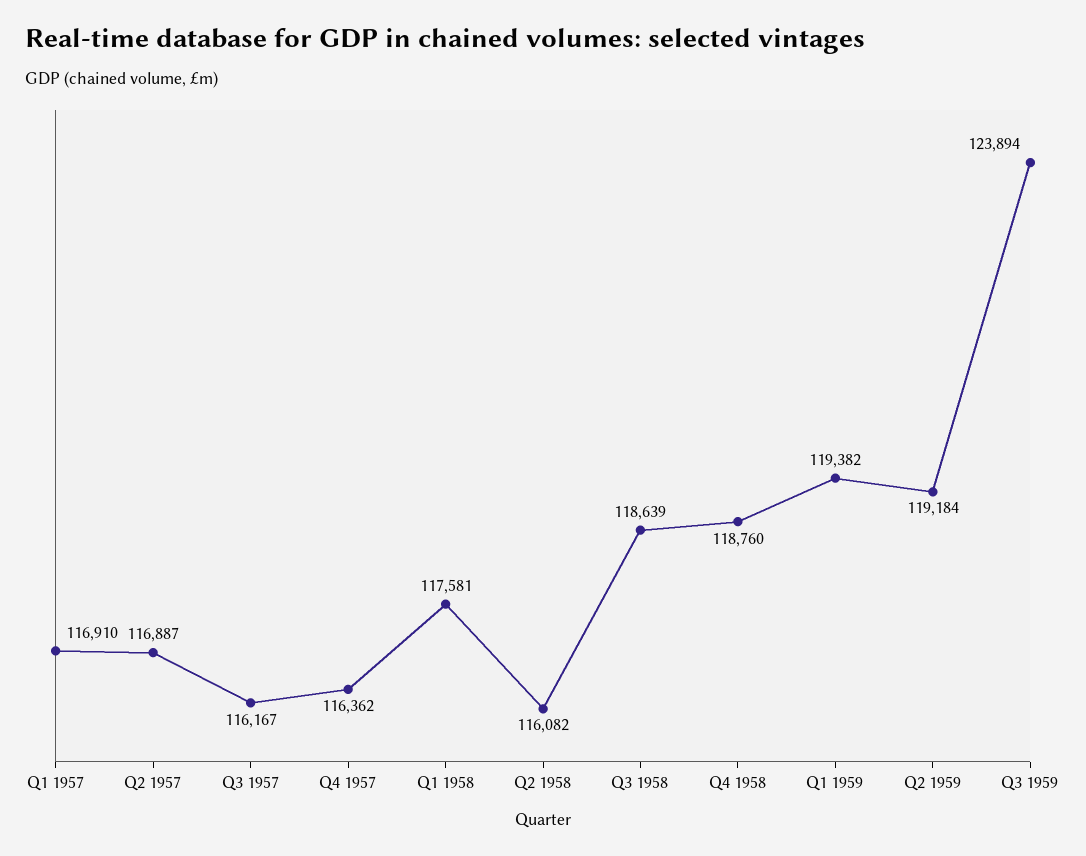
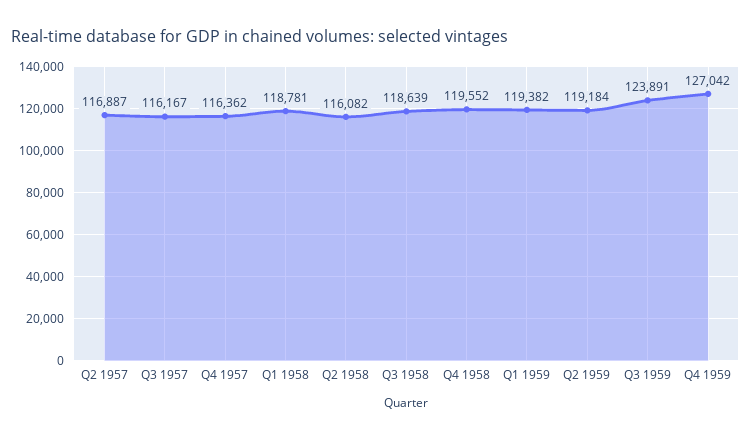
Q1 1957: 116910 -> none
Q1 1958: 117581 -> 118781
Q4 1958: 118760 -> 119552
Q3 1959: 123894 -> 123891
Q4 1959: none -> 127042

